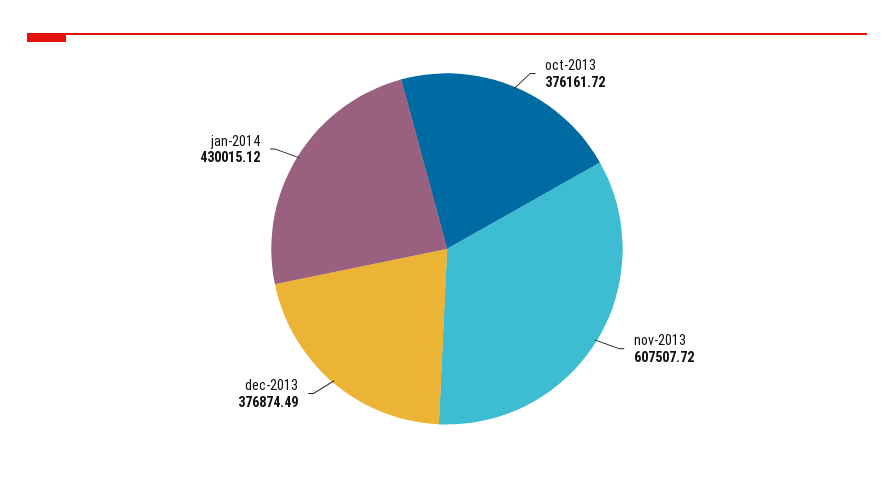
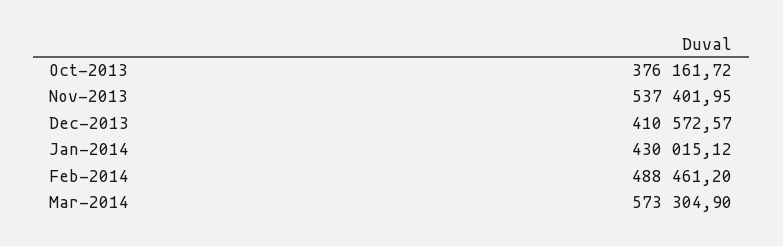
nov-2013: 607507.72 -> 537401.95
dec-2013: 376874.49 -> 410572.57
Feb-2014: none -> 488461.2
Mar-2014: none -> 573304.9

